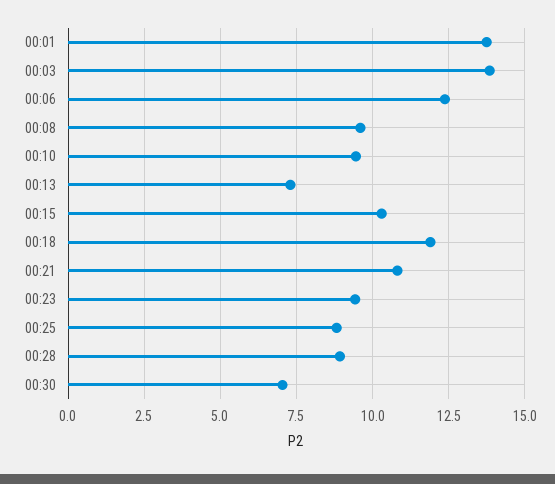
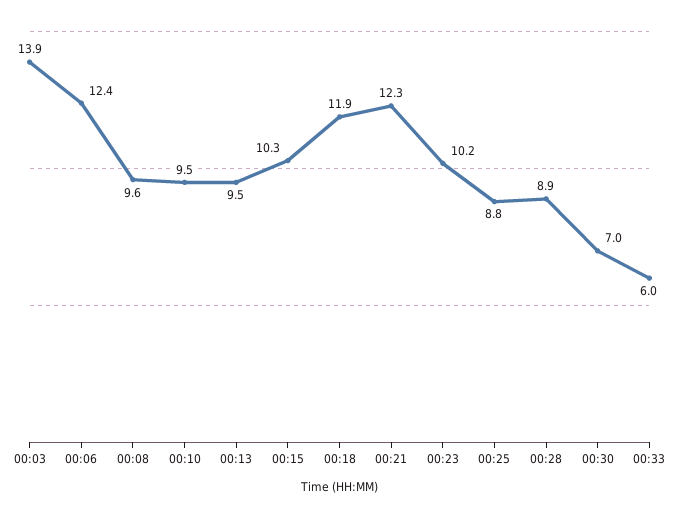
00:01: 13.75 -> none
00:13: 7.25 -> 9.5
00:21: 10.75 -> 12.3
00:23: 9.5 -> 10.2
00:33: none -> 6

